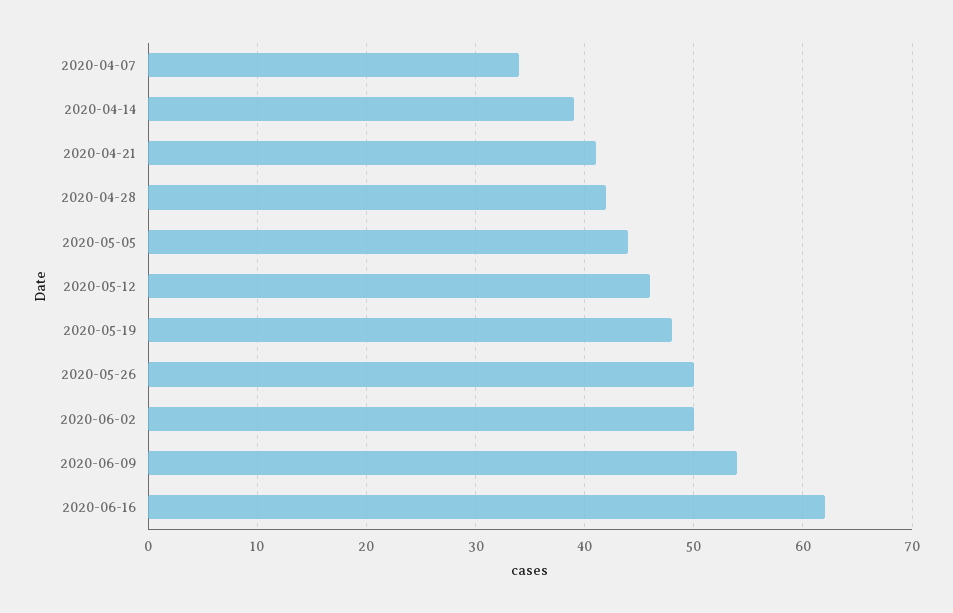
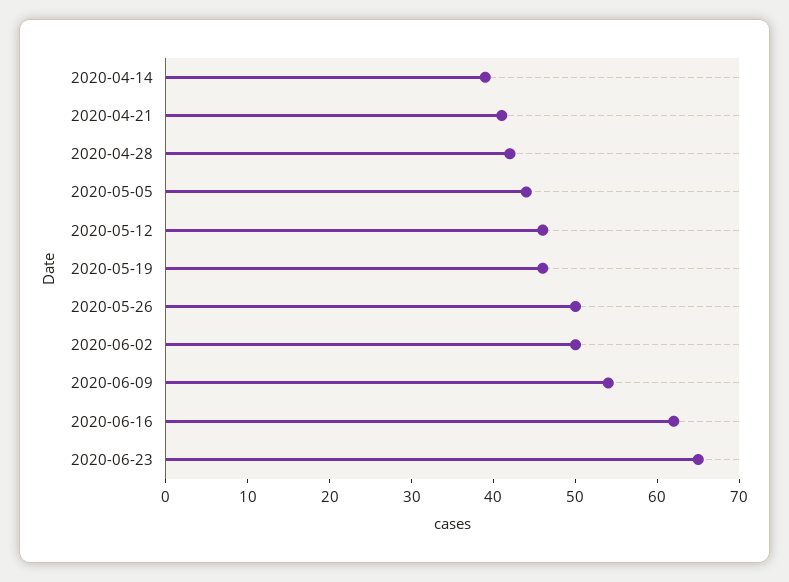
2020-04-07: 34 -> none
2020-05-19: 48 -> 46
2020-06-23: none -> 65

